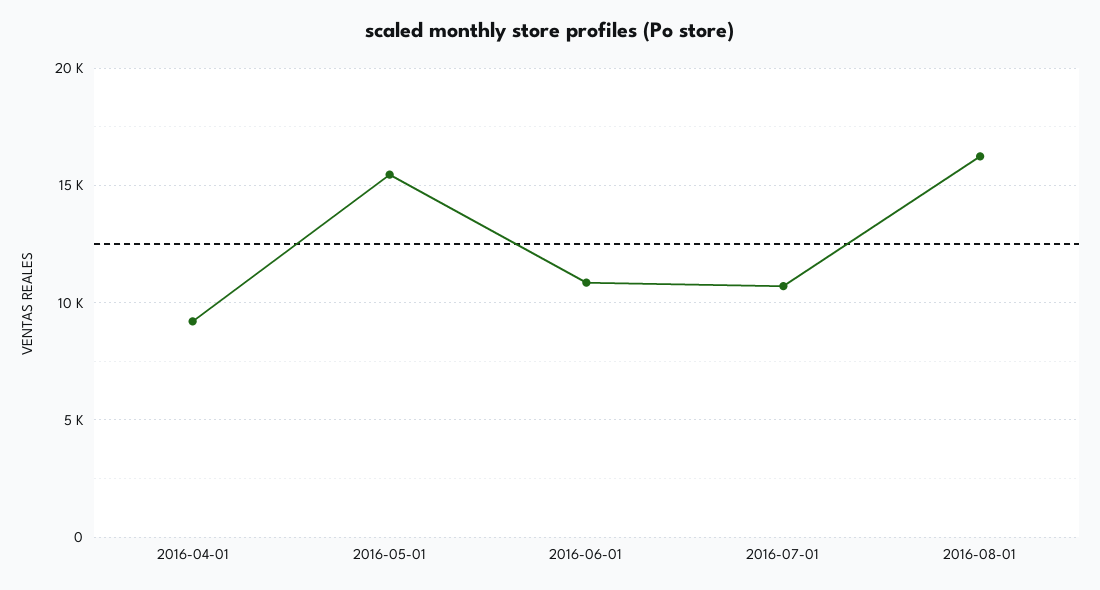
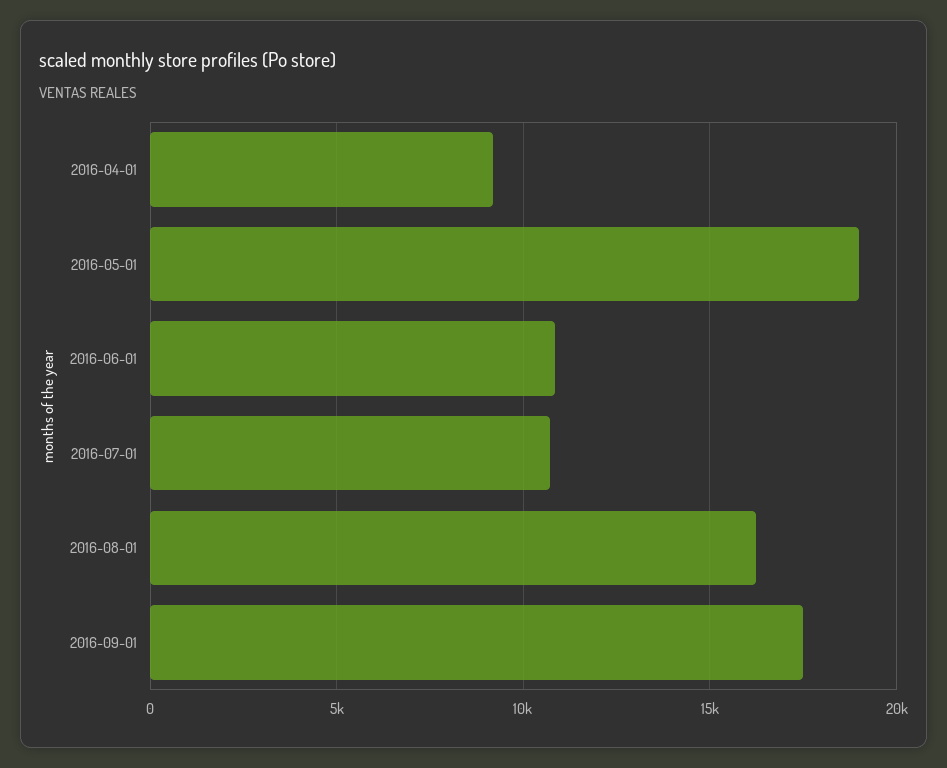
2016-05-01: 15500 -> 19000
2016-09-01: none -> 17500

